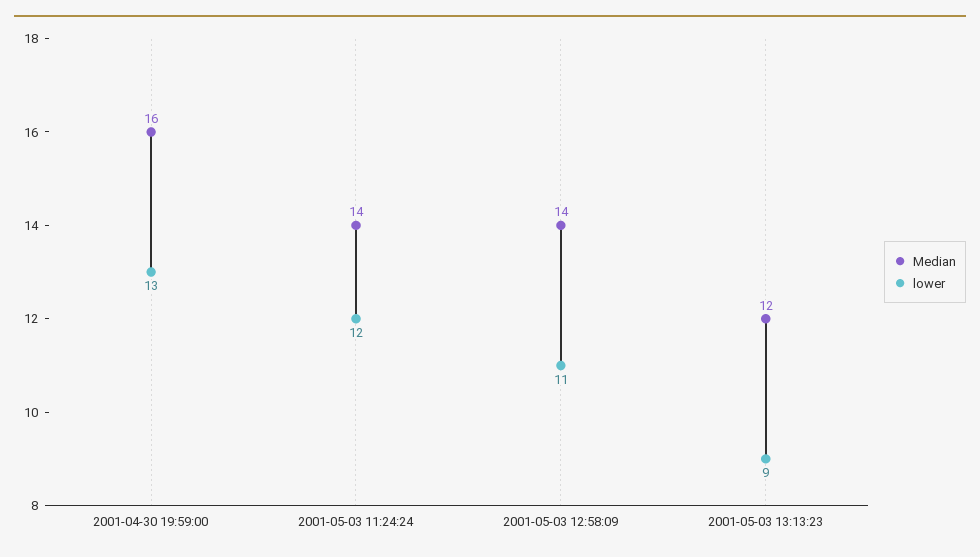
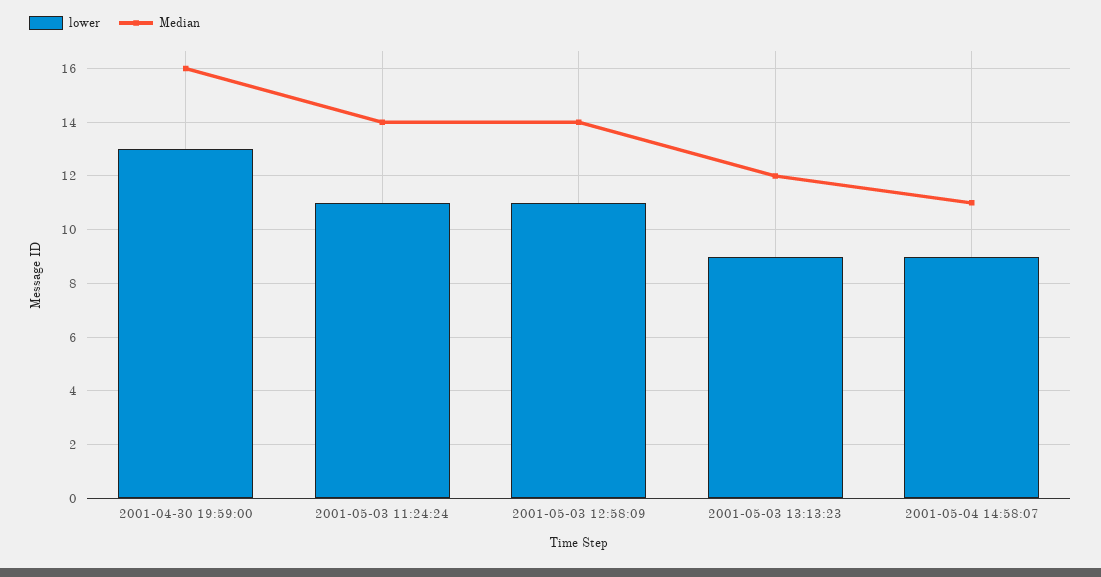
lower, 2001-05-03 11:24:24: 12 -> 11
lower, 2001-05-04 14:58:07: none -> 9
Median, 2001-05-04 14:58:07: none -> 11

